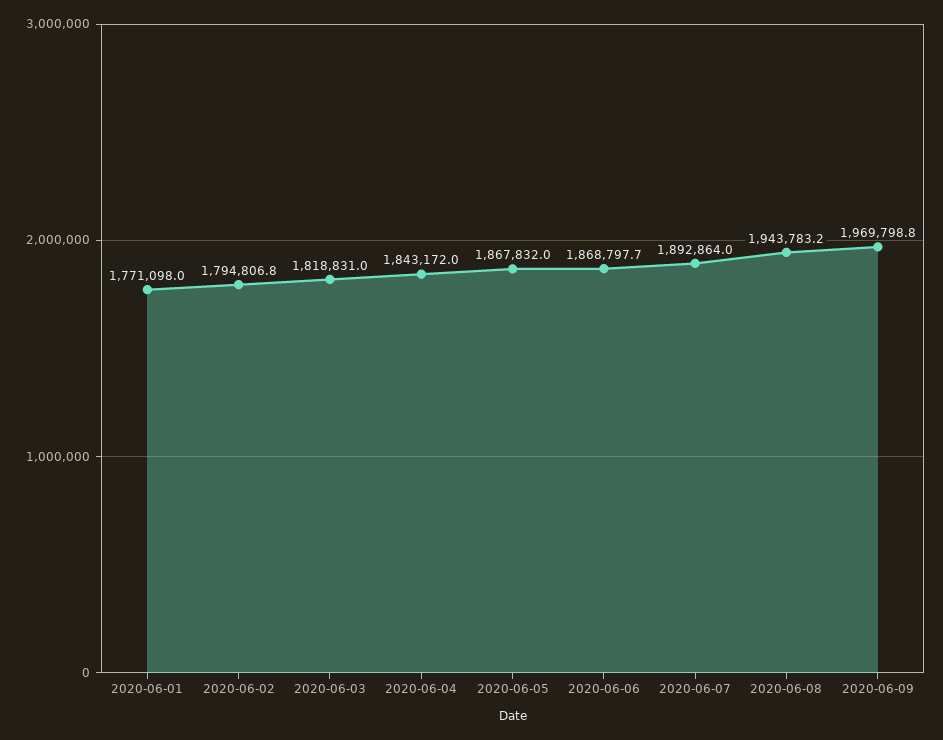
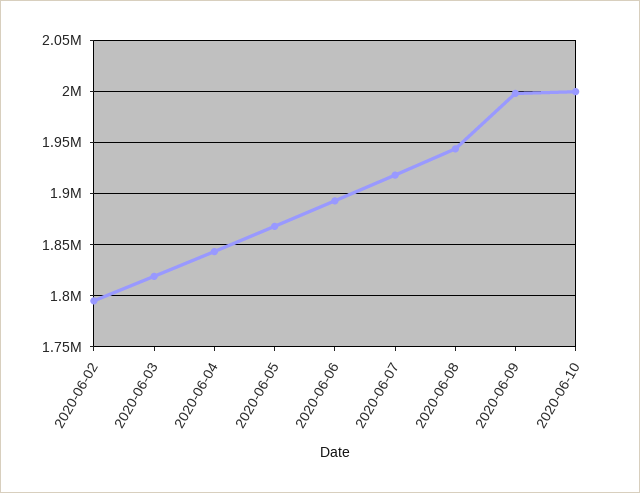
2020-06-01: 1771098 -> none
2020-06-06: 1868797.7 -> 1890000
2020-06-07: 1892864 -> 1920000
2020-06-09: 1969798.8 -> 2000000
2020-06-10: none -> 2000000

